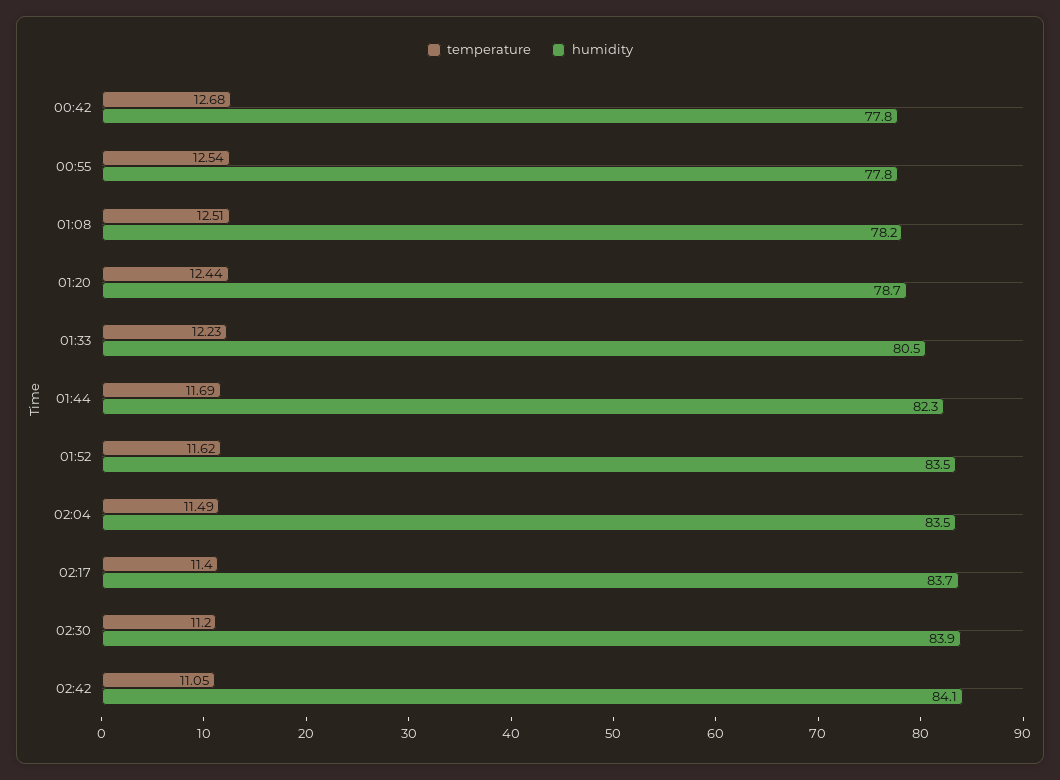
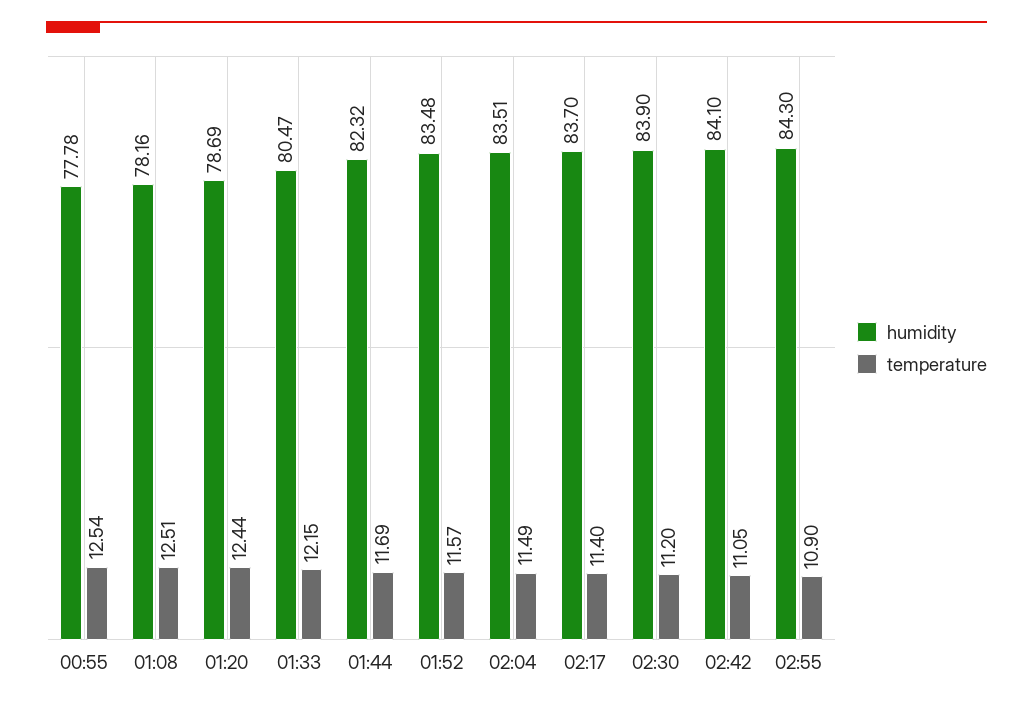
temperature, 00:42: 12.68 -> none
humidity, 00:42: 77.8 -> none
temperature, 01:33: 12.23 -> 12.15
temperature, 01:52: 11.62 -> 11.57
humidity, 02:55: none -> 84.3
temperature, 02:55: none -> 10.9

